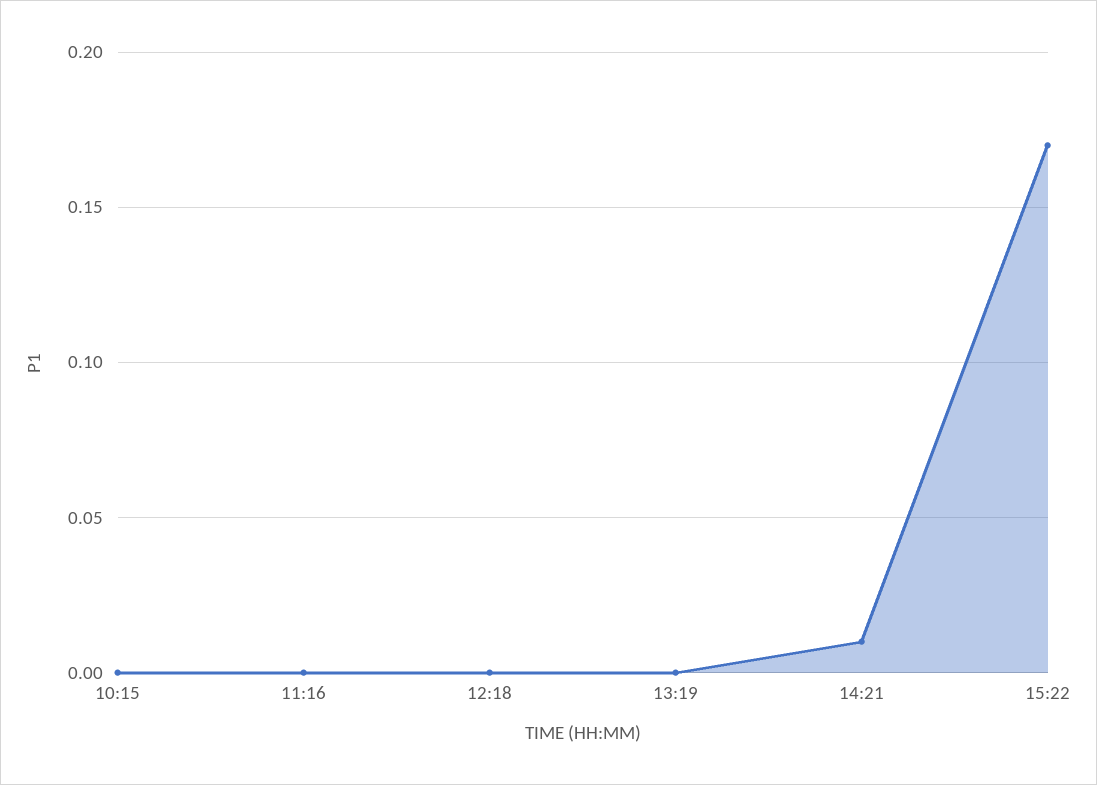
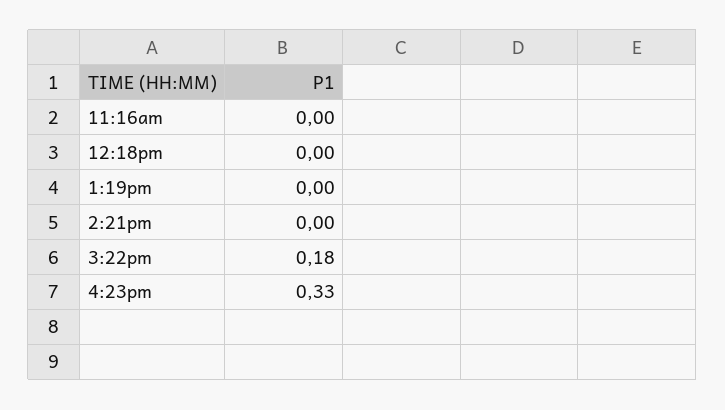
10:15: 0 -> none
14:21: 0.01 -> 0
15:22: 0.17 -> 0.18
4:23pm: none -> 0.33

